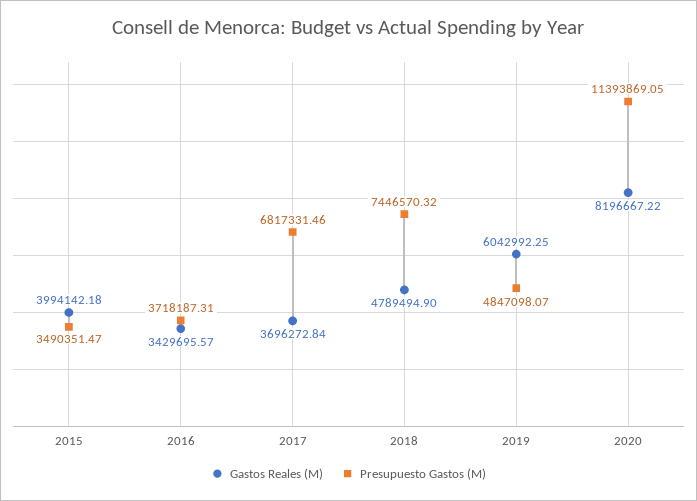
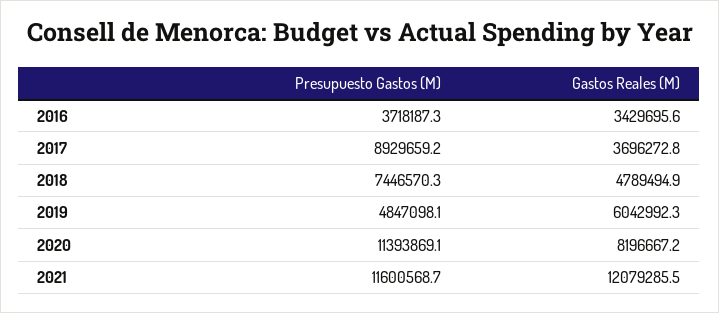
Gastos Reales (M), 2015: 3994142.18 -> none
Presupuesto Gastos (M), 2015: 3490351.47 -> none
Presupuesto Gastos (M), 2017: 6817331.46 -> 8929659.2
Presupuesto Gastos (M), 2021: none -> 11600568.7
Gastos Reales (M), 2021: none -> 12079285.5

